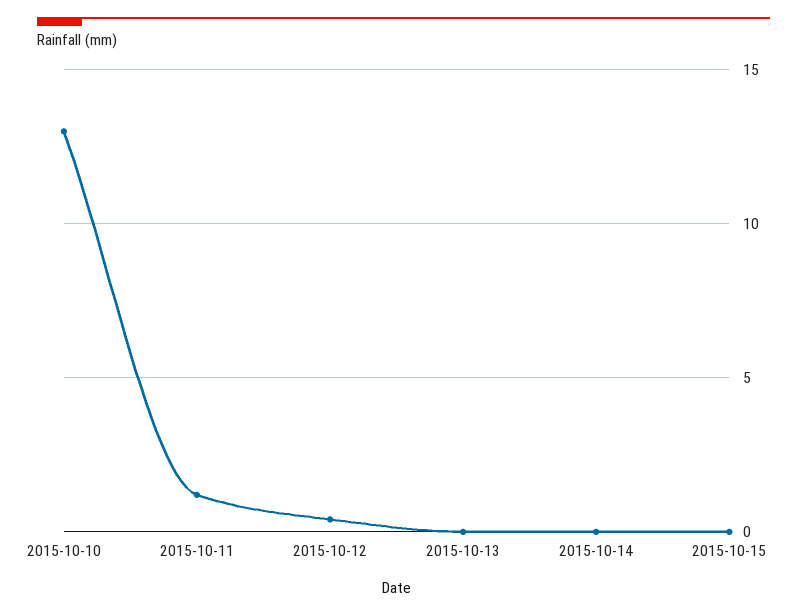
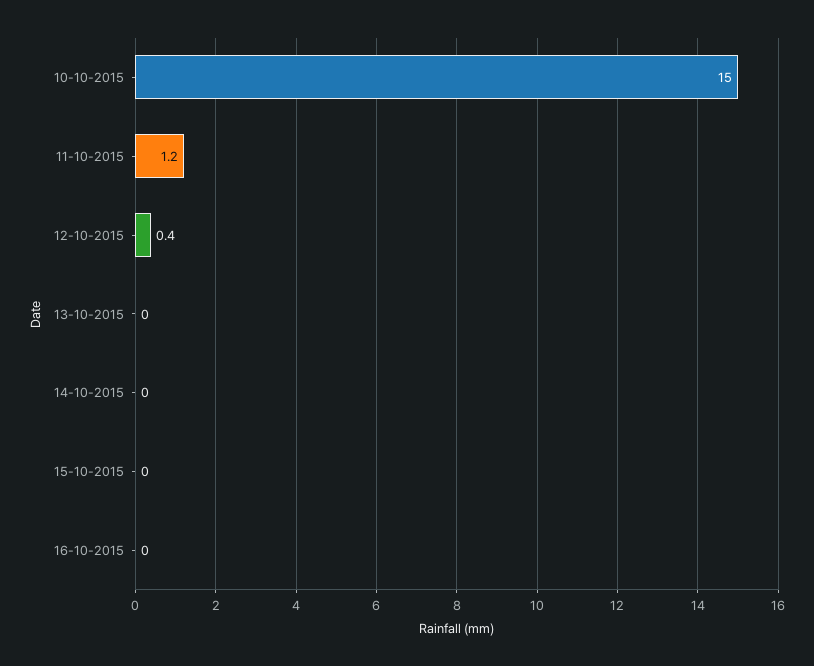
2015-10-10: 13 -> 15
16-10-2015: none -> 0

